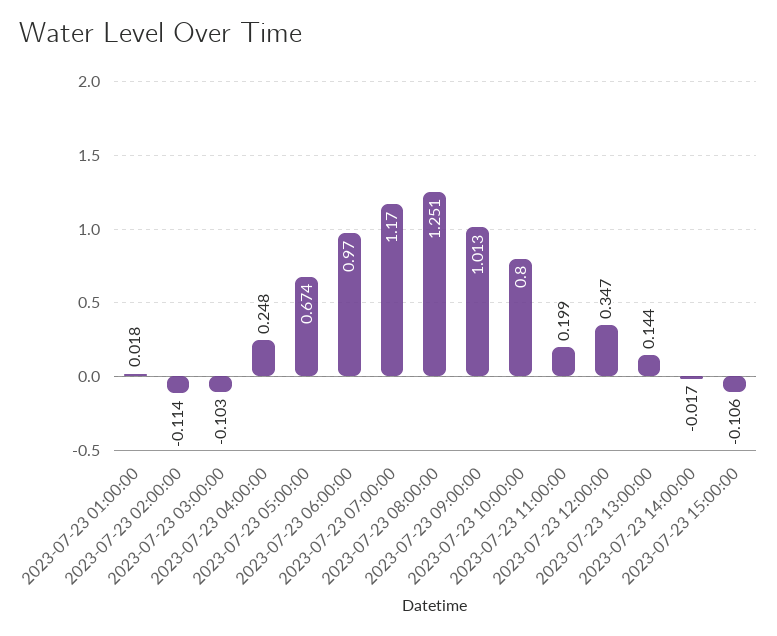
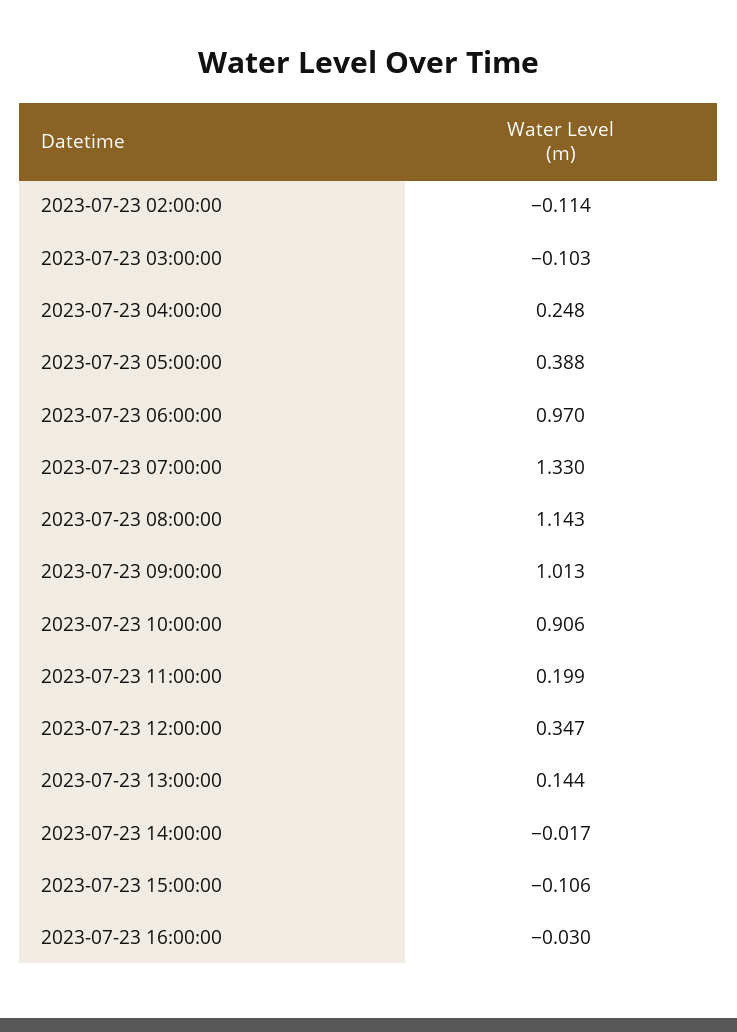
2023-07-23 01:00:00: 0.018 -> none
2023-07-23 05:00:00: 0.674 -> 0.388
2023-07-23 07:00:00: 1.17 -> 1.33
2023-07-23 08:00:00: 1.251 -> 1.143
2023-07-23 10:00:00: 0.8 -> 0.906
2023-07-23 16:00:00: none -> -0.03

